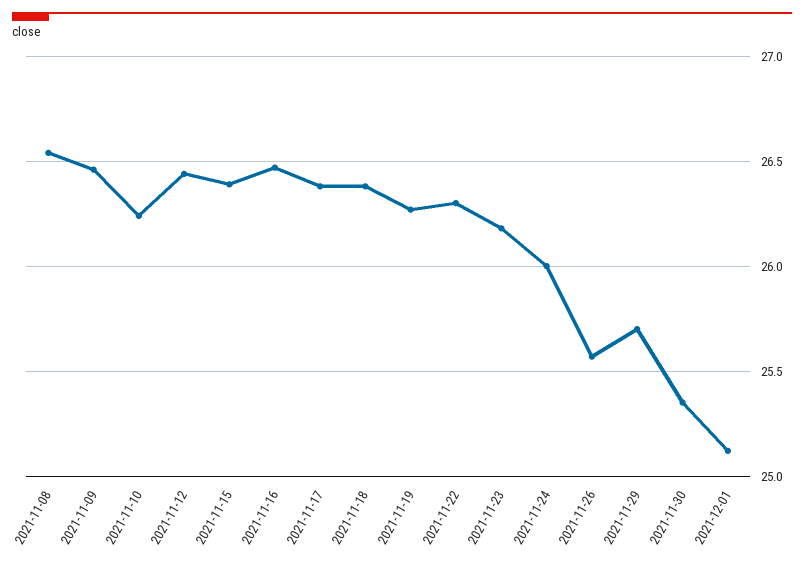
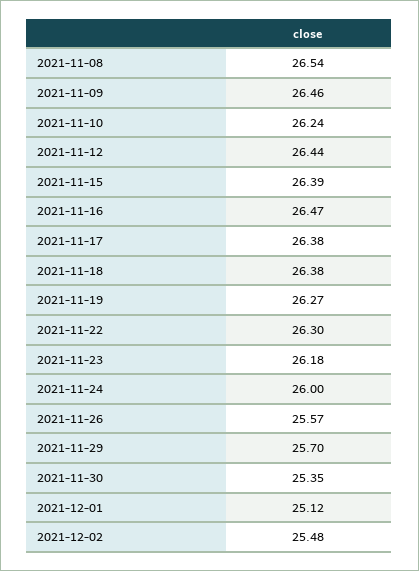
2021-12-02: none -> 25.48

